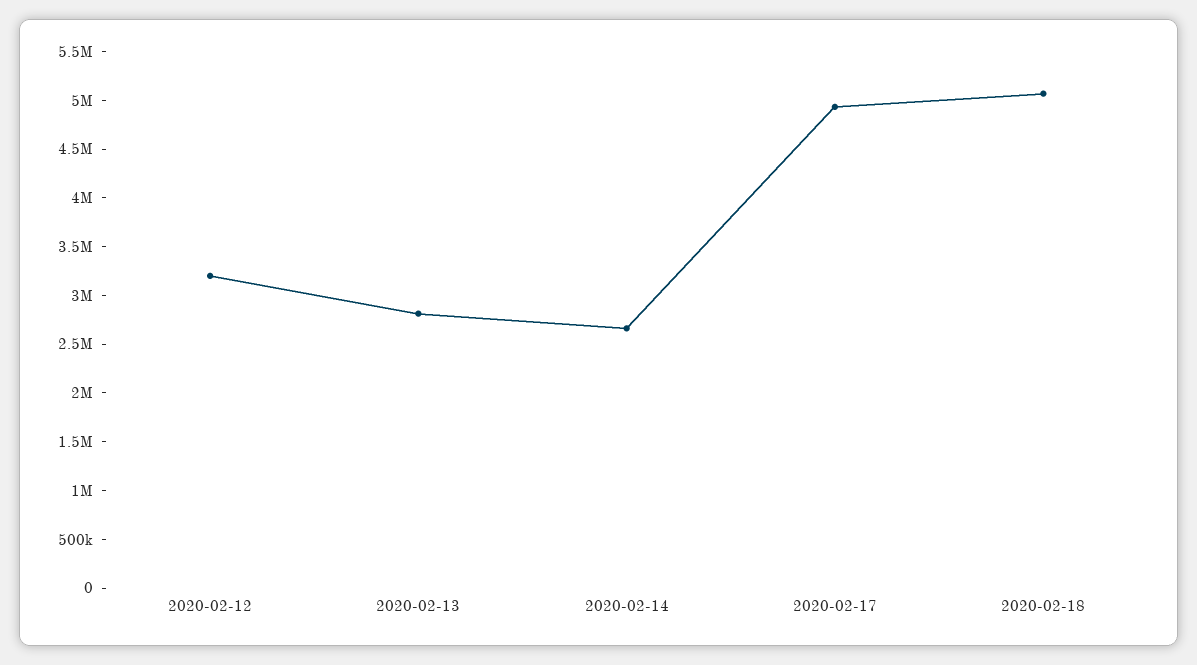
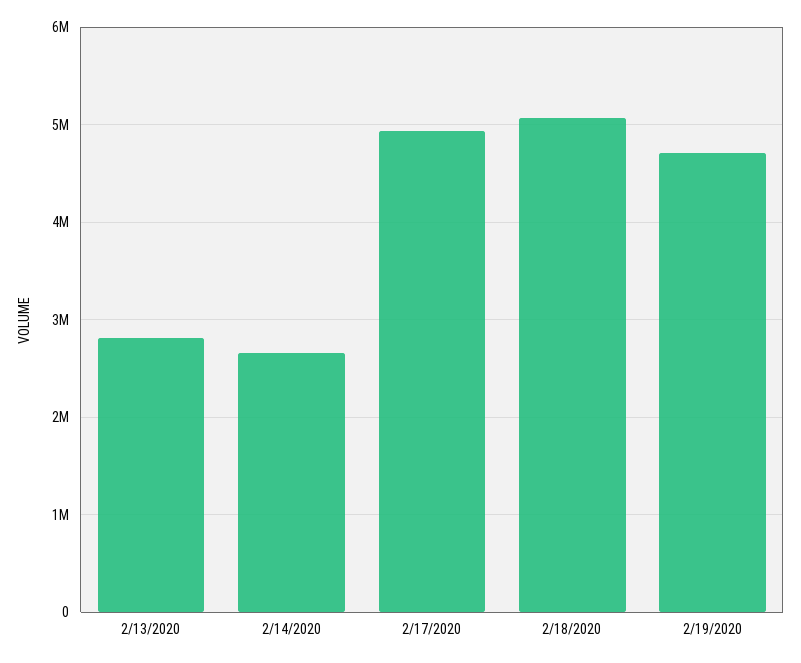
2020-02-12: 3200000 -> none
2/19/2020: none -> 4700000

